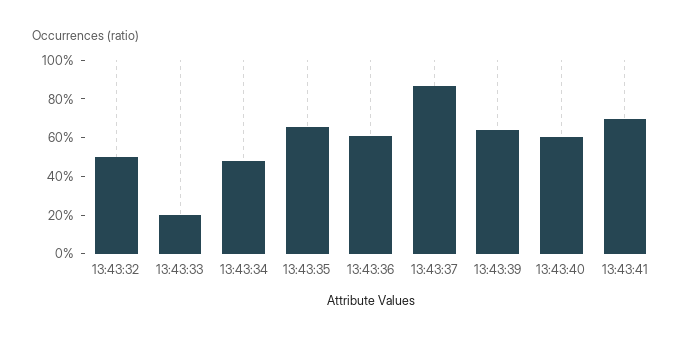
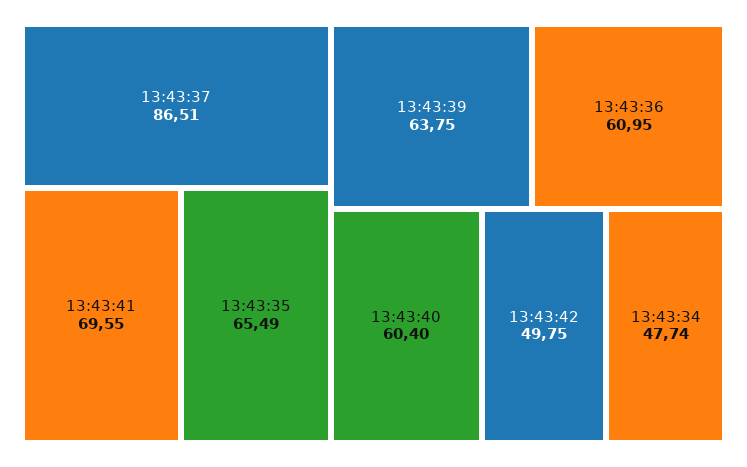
13:43:32: 50 -> none
13:43:33: 20 -> none
13:43:42: none -> 49.75

